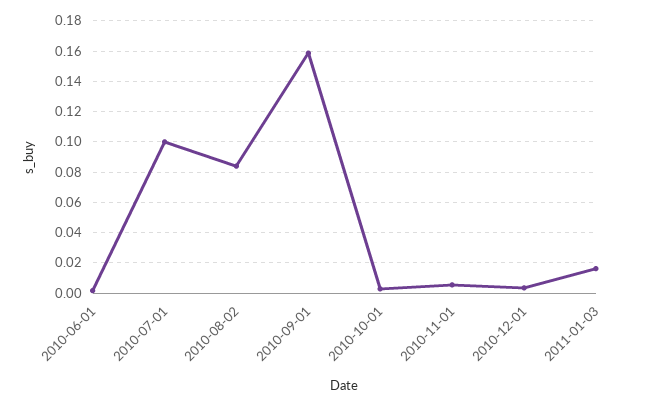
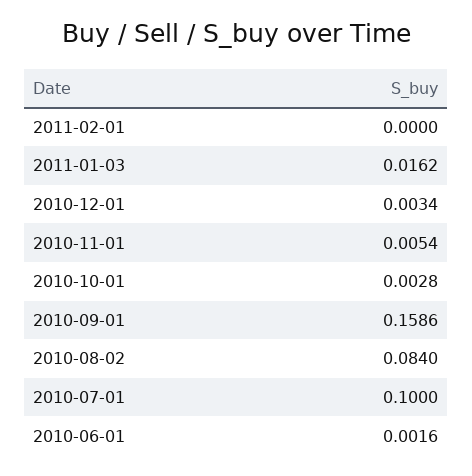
2011-02-01: none -> 0

